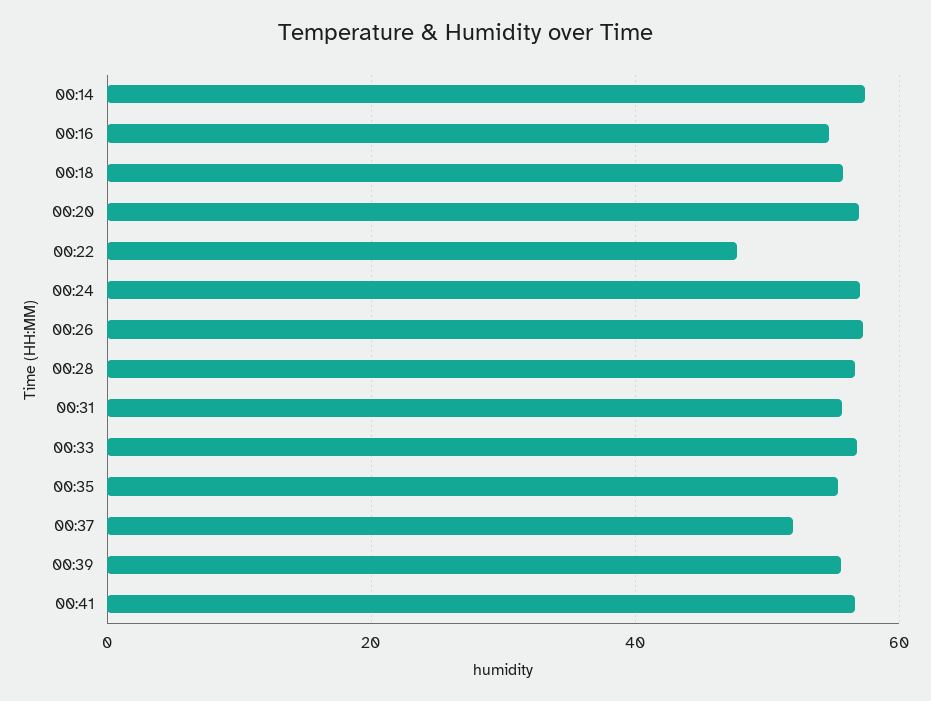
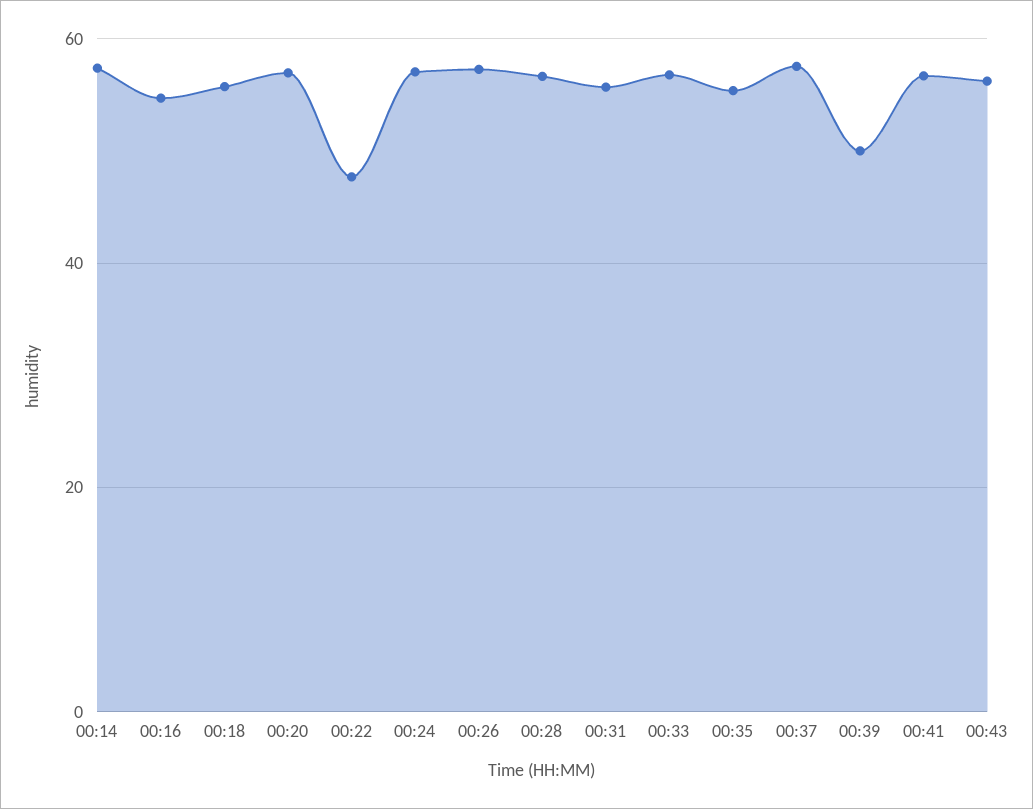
00:37: 52 -> 58
00:39: 56 -> 50
00:43: none -> 56

